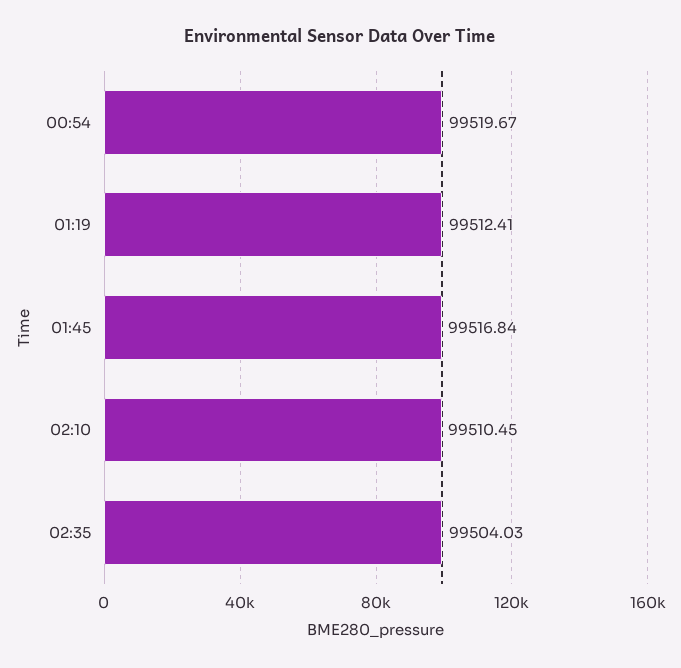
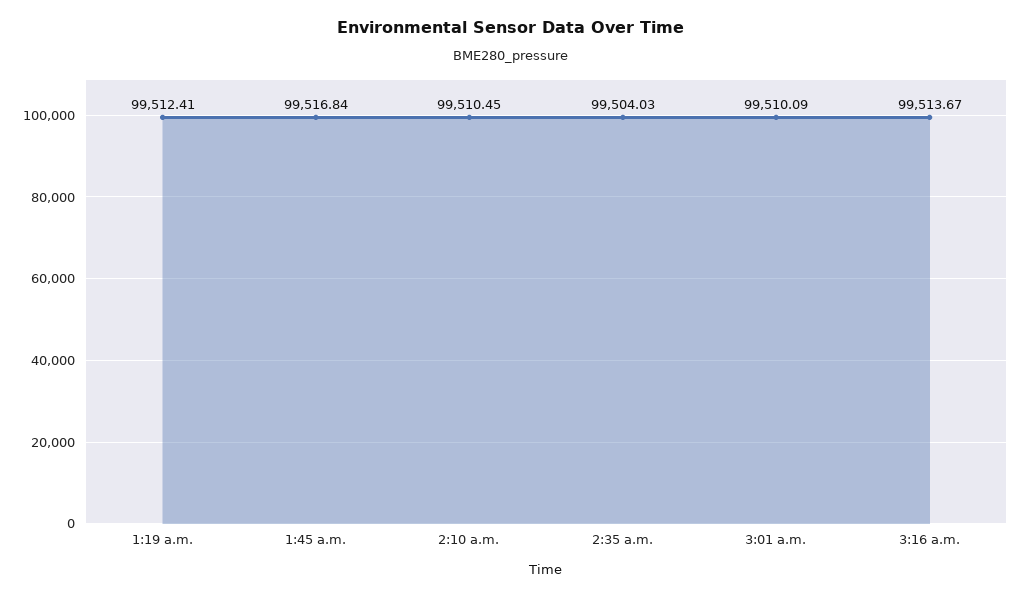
00:54: 99519.67 -> none
3:01 a.m.: none -> 99510.09
3:16 a.m.: none -> 99513.67

